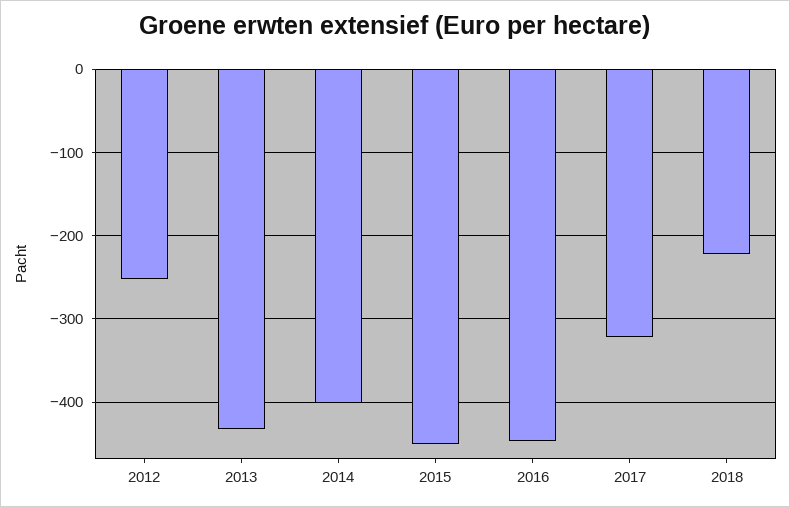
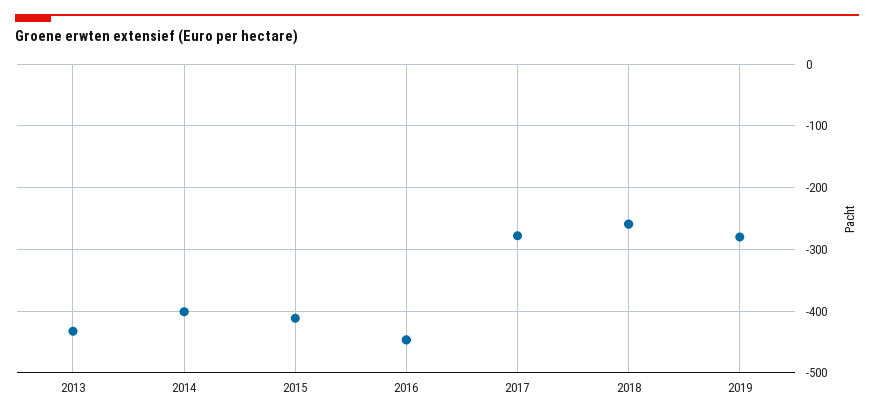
2012: -250 -> none
2015: -450 -> -410
2017: -320 -> -280
2018: -220 -> -260
2019: none -> -280

